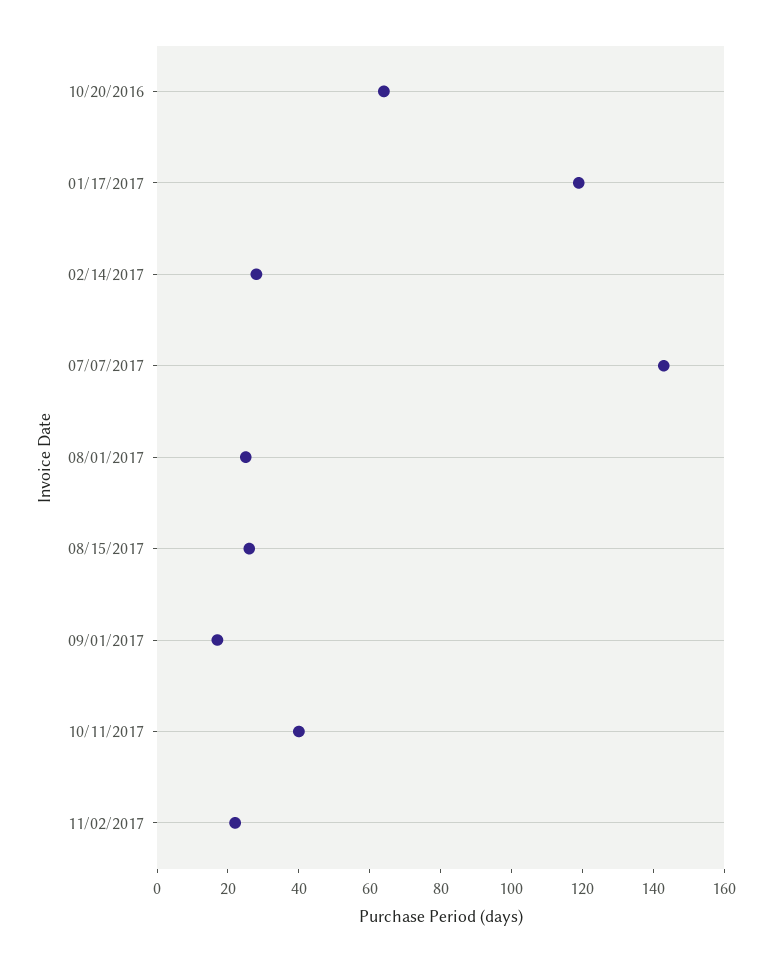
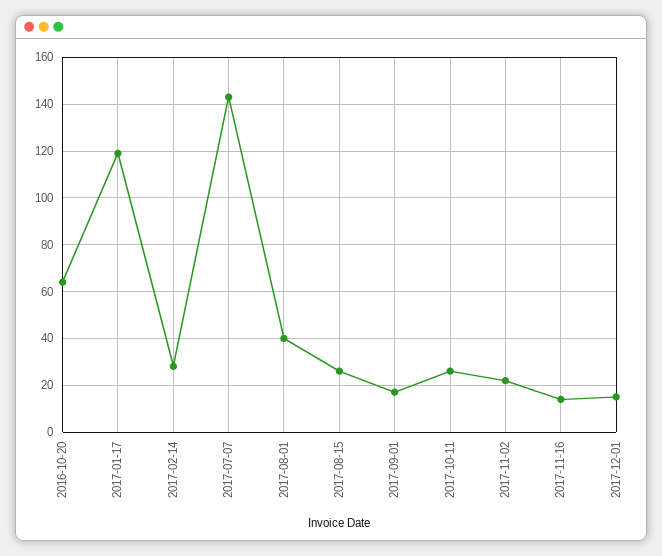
08/01/2017: 25 -> 40
10/11/2017: 40 -> 25
2017-11-16: none -> 15
2017-12-01: none -> 15

